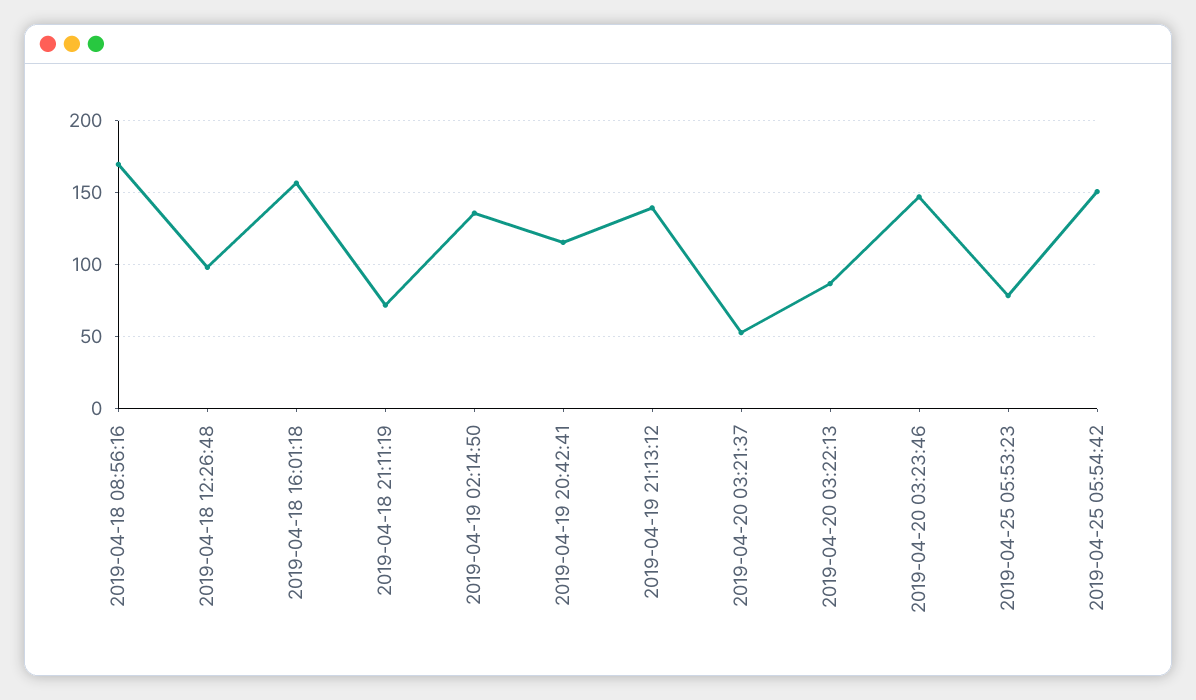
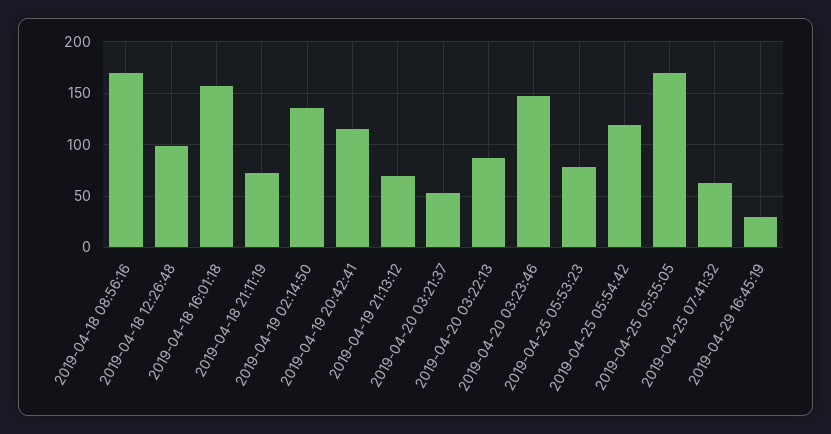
2019-04-19 21:13:12: 140 -> 70
2019-04-25 05:54:42: 150 -> 120
2019-04-25 05:55:05: none -> 170
2019-04-25 07:41:32: none -> 60
2019-04-29 16:45:19: none -> 30

